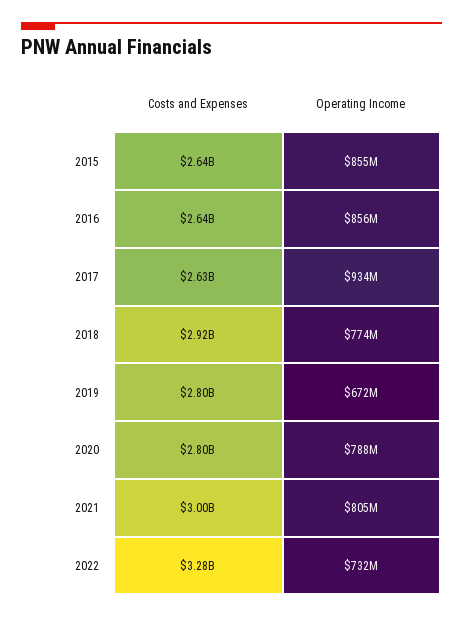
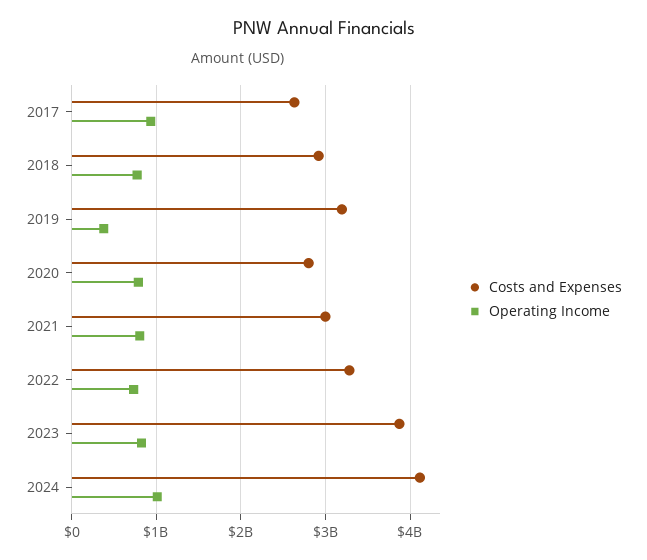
Costs and Expenses, 2015: 2640000000 -> none
Operating Income, 2015: 855000000 -> none
Costs and Expenses, 2016: 2640000000 -> none
Operating Income, 2016: 856000000 -> none
Costs and Expenses, 2019: 2800000000 -> 3200000000
Operating Income, 2019: 672000000 -> 400000000
Costs and Expenses, 2023: none -> 3900000000
Operating Income, 2023: none -> 800000000
Costs and Expenses, 2024: none -> 4100000000
Operating Income, 2024: none -> 1000000000

